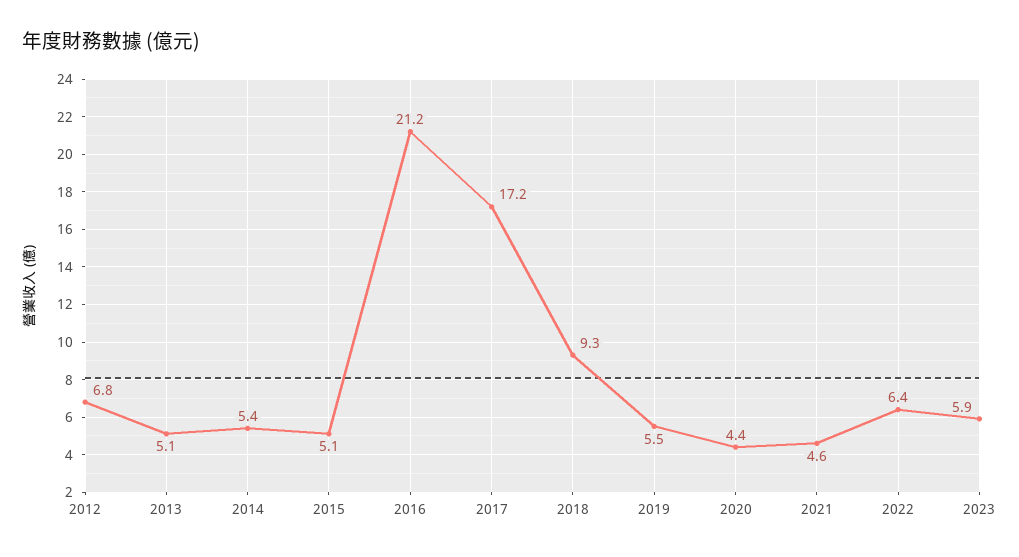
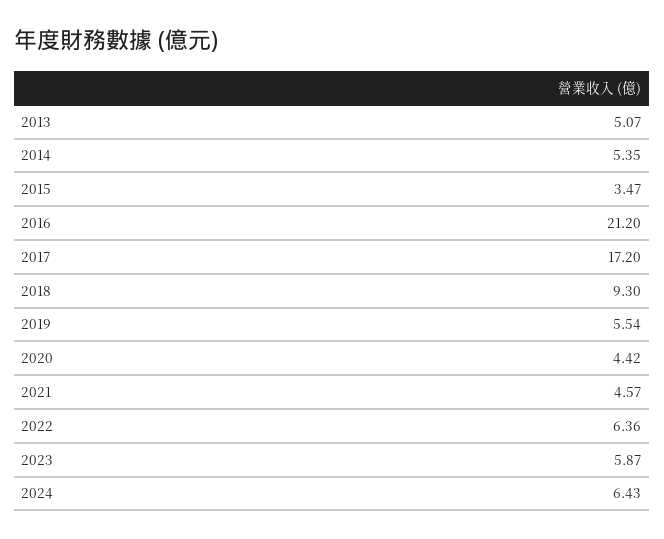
2012: 6.8 -> none
2015: 5.1 -> 3.47
2024: none -> 6.43

